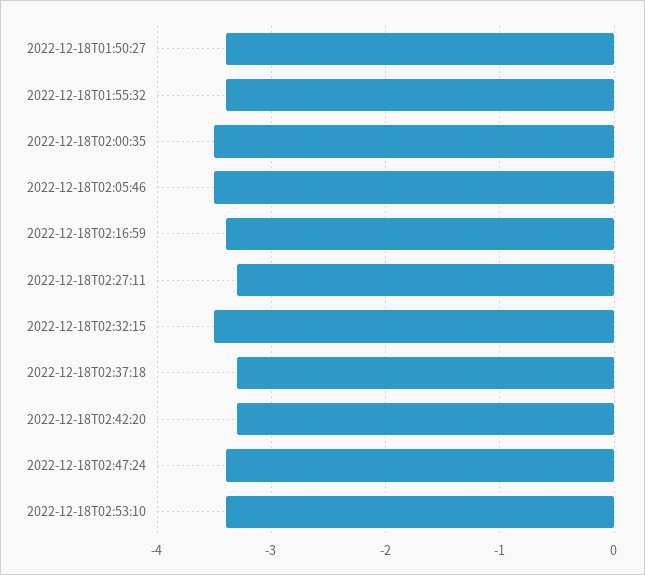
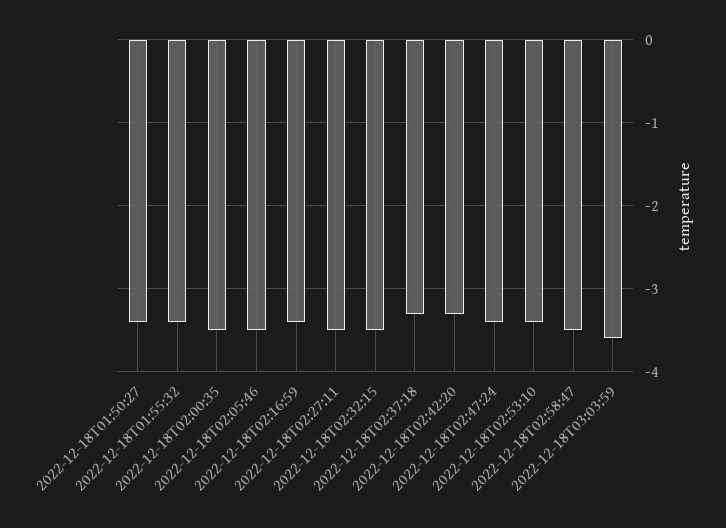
2022-12-18T02:27:11: -3.3 -> -3.5
2022-12-18T02:58:47: none -> -3.5
2022-12-18T03:03:59: none -> -3.6

